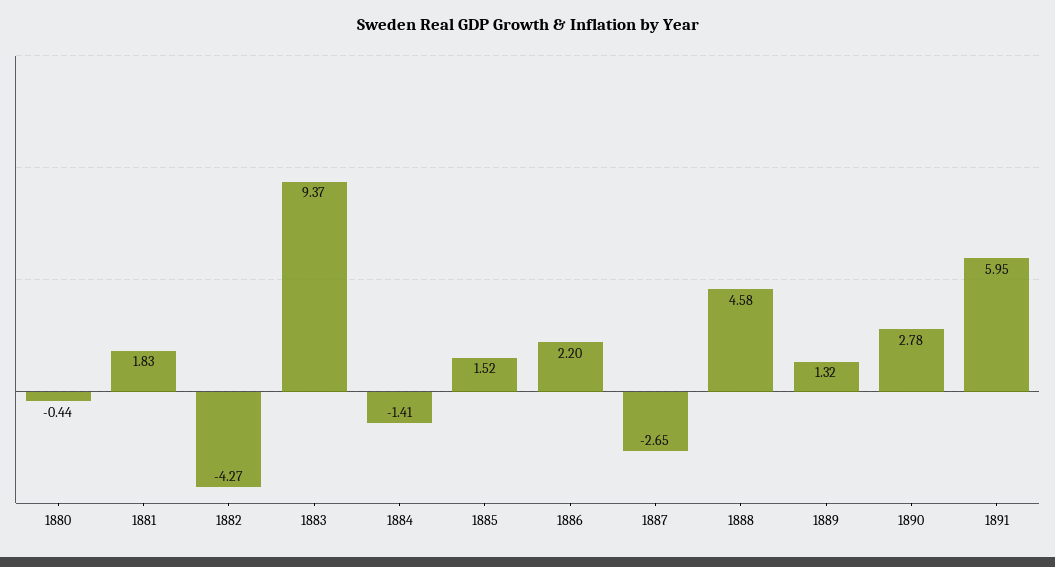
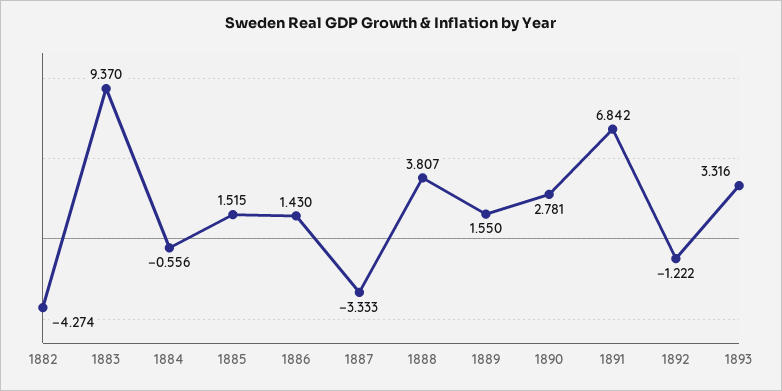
1880: -0.44 -> none
1881: 1.83 -> none
1884: -1.41 -> -0.556
1886: 2.2 -> 1.43
1887: -2.65 -> -3.333
1888: 4.58 -> 3.807
1889: 1.32 -> 1.55
1891: 5.95 -> 6.842
1892: none -> -1.222
1893: none -> 3.316

